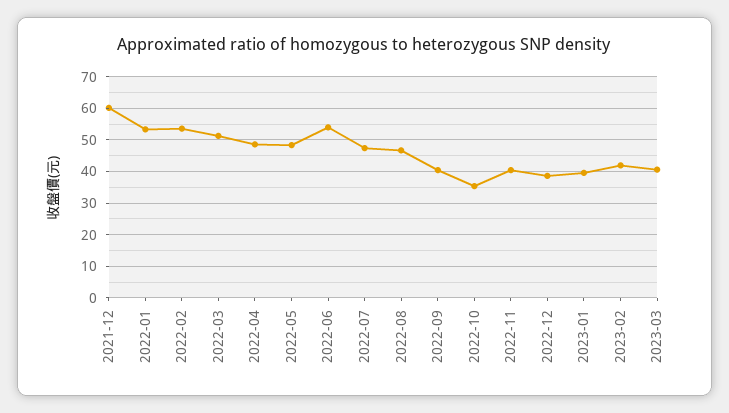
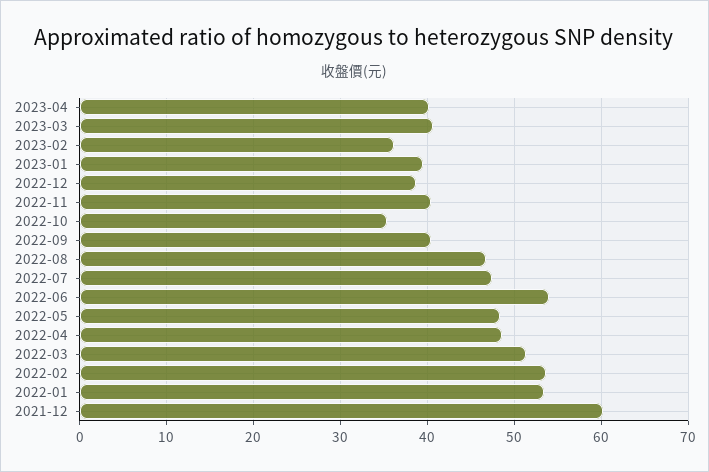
2023-02: 42 -> 36
2023-04: none -> 40

